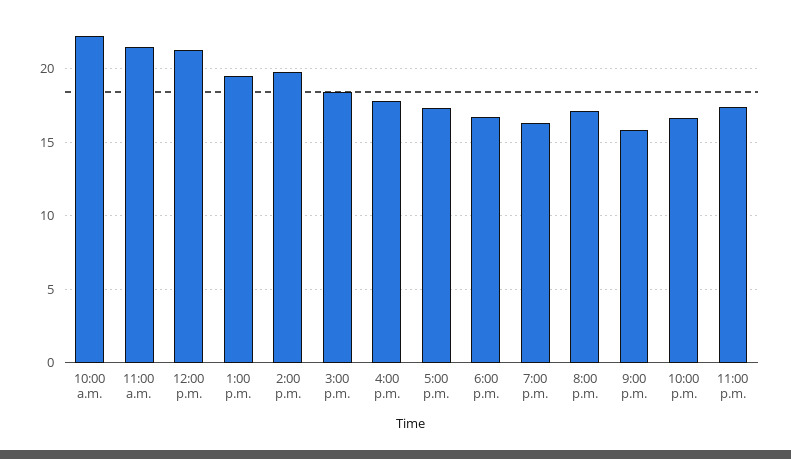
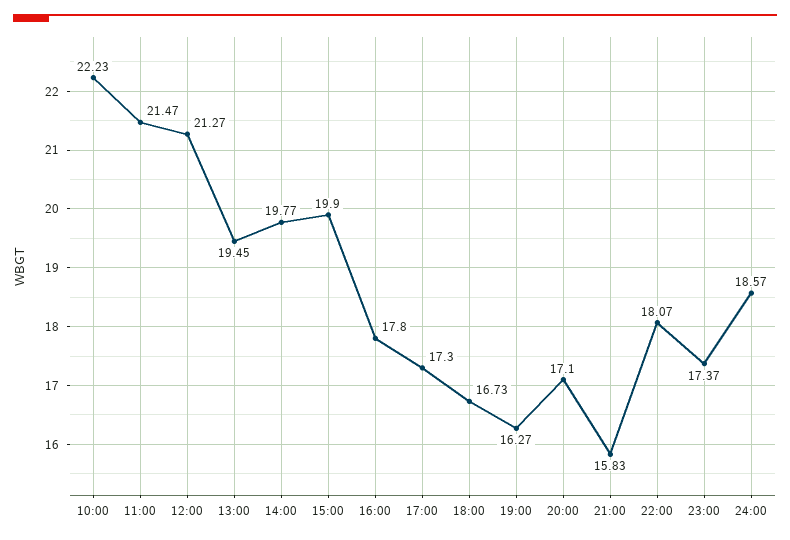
3:00 p.m.: 18.5 -> 19.9
10:00 p.m.: 16.5 -> 18.07
24:00: none -> 18.57

